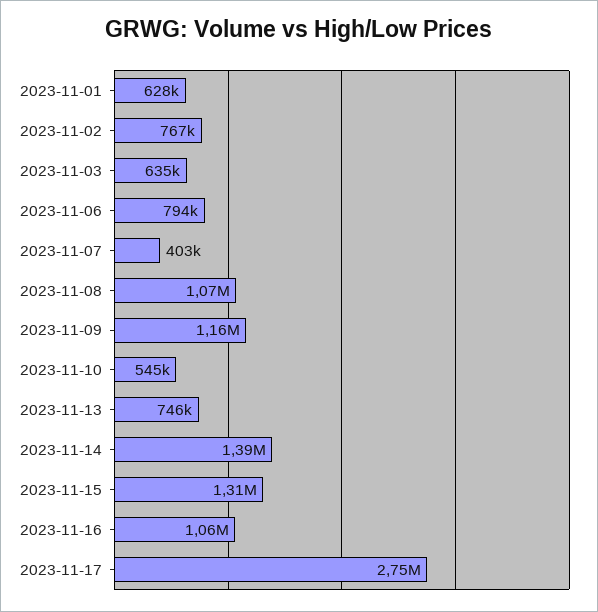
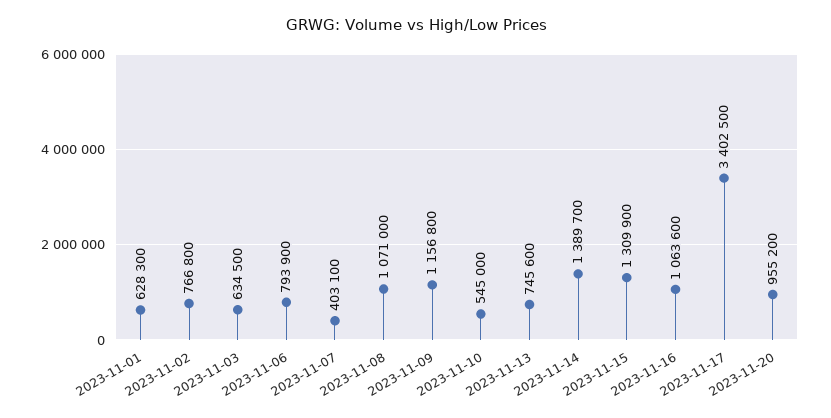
2023-11-17: 2750000 -> 3402500
2023-11-20: none -> 955200

